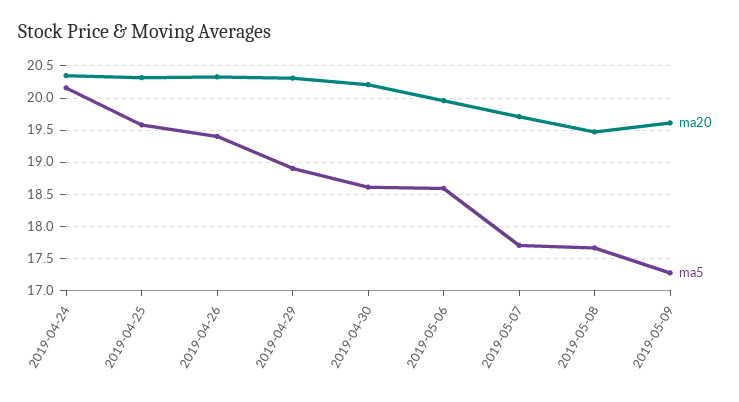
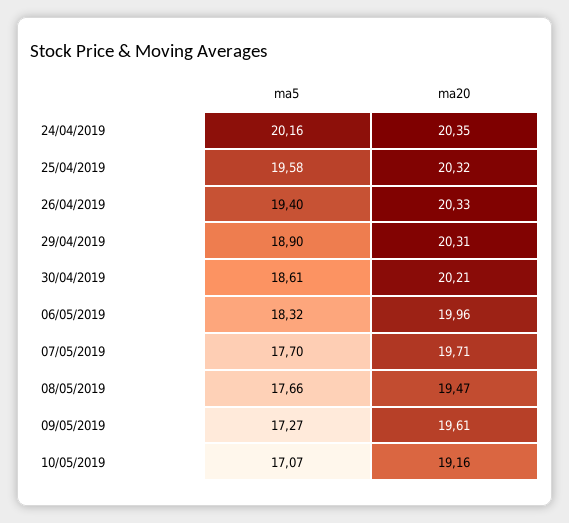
ma5, 2019-05-06: 18.6 -> 18.32
ma5, 10/05/2019: none -> 17.07
ma20, 10/05/2019: none -> 19.16

